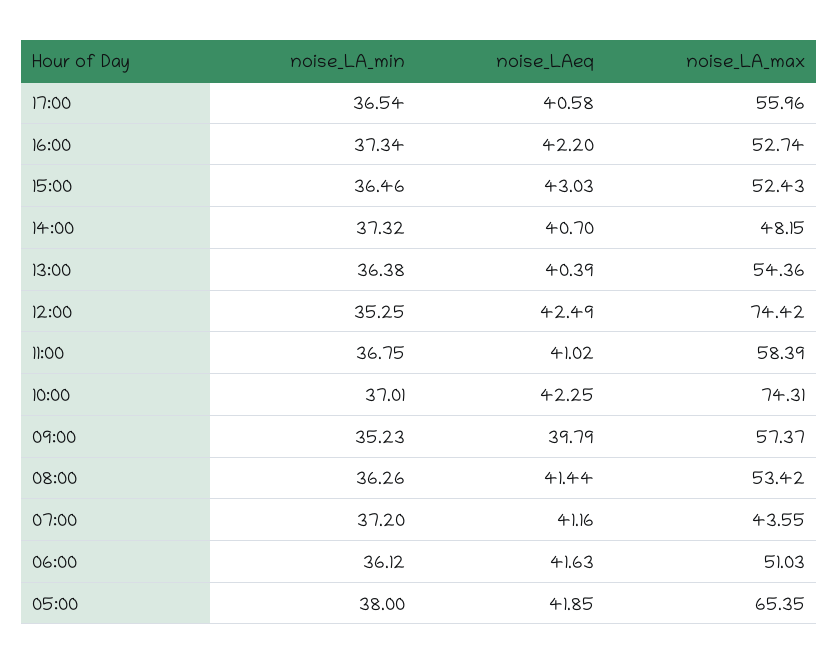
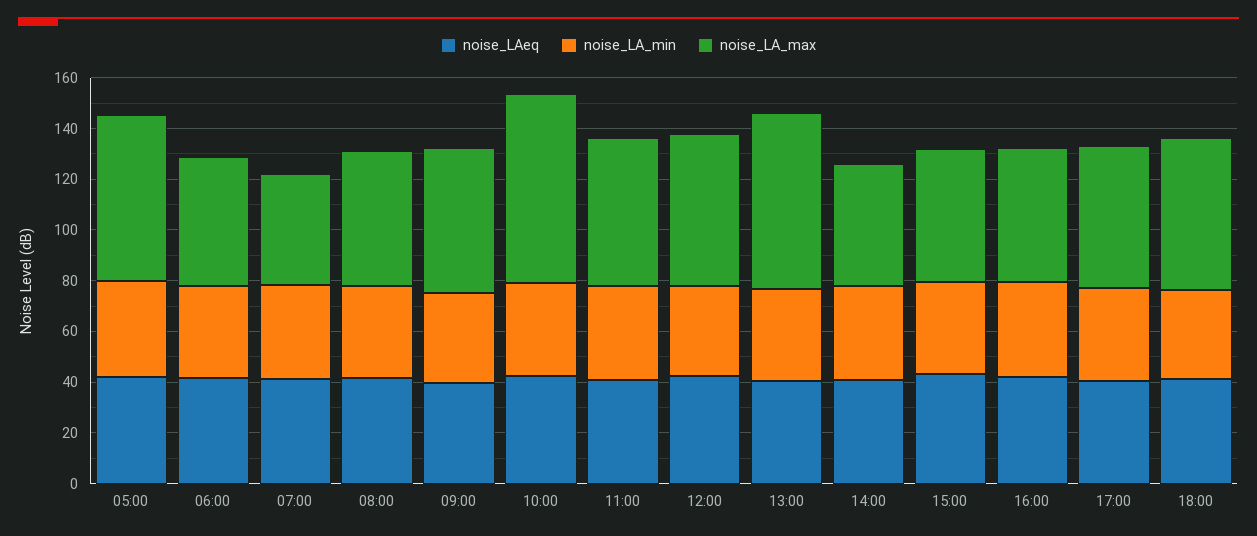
noise_LA_max, 13:00: 54.36 -> 70
noise_LA_max, 12:00: 74.42 -> 60
noise_LAeq, 18:00: none -> 40
noise_LA_min, 18:00: none -> 35
noise_LA_max, 18:00: none -> 60

